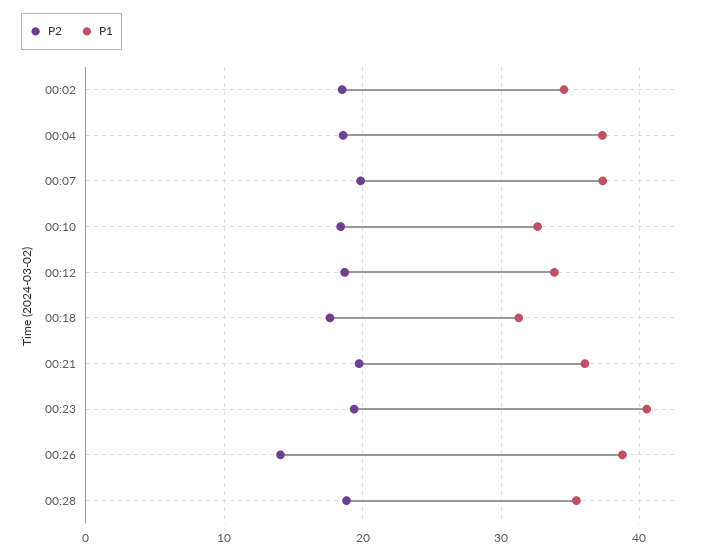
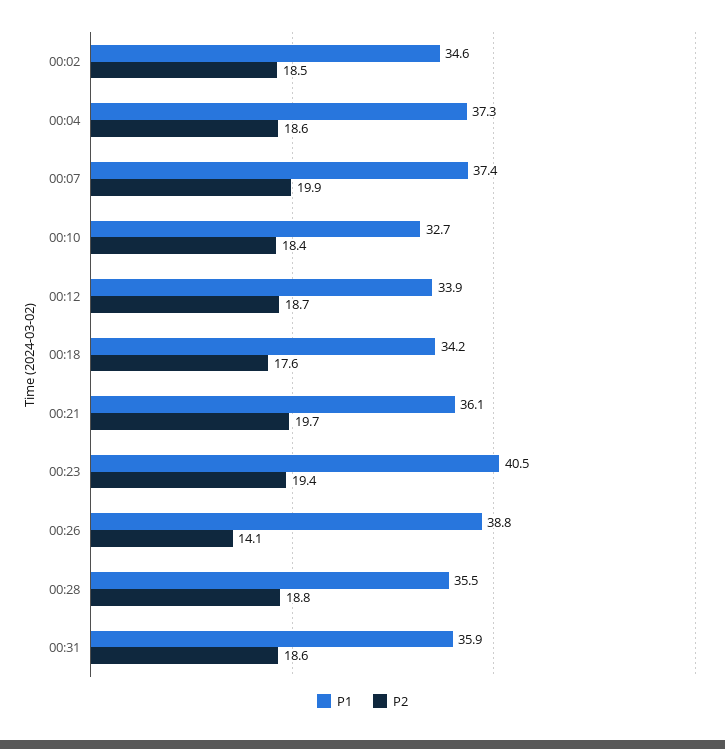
P1, 00:18: 31 -> 34.2
P1, 00:31: none -> 35.9
P2, 00:31: none -> 18.6

